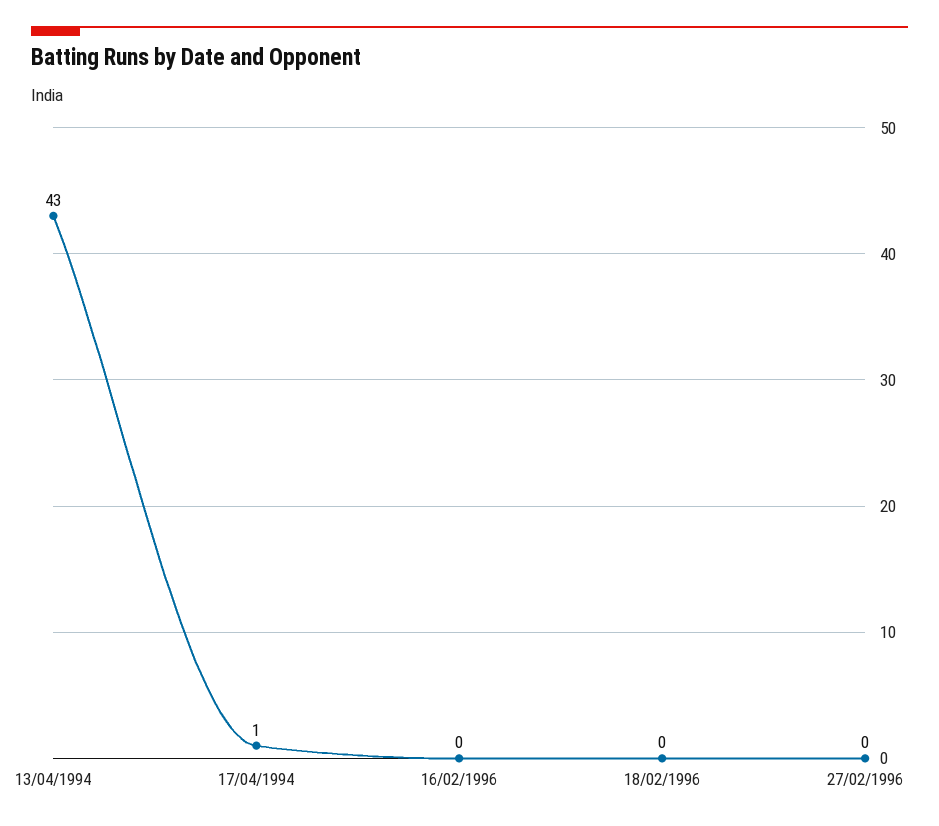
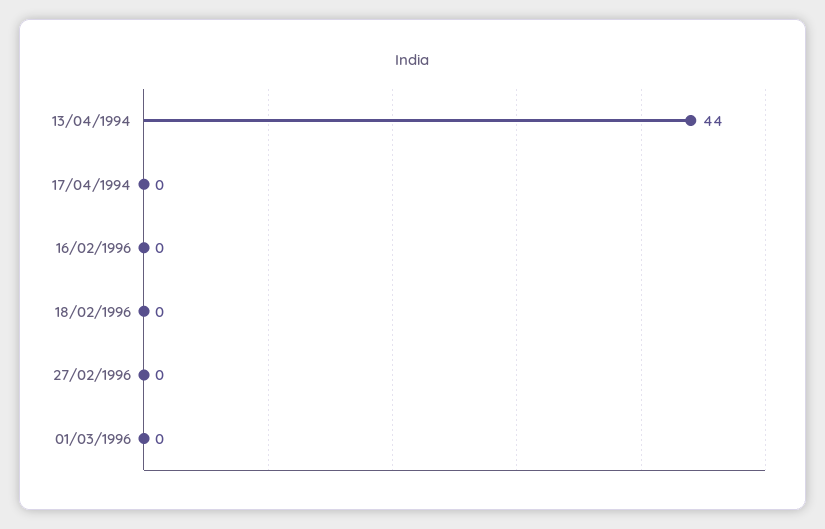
13/04/1994: 43 -> 44
17/04/1994: 1 -> 0
01/03/1996: none -> 0

